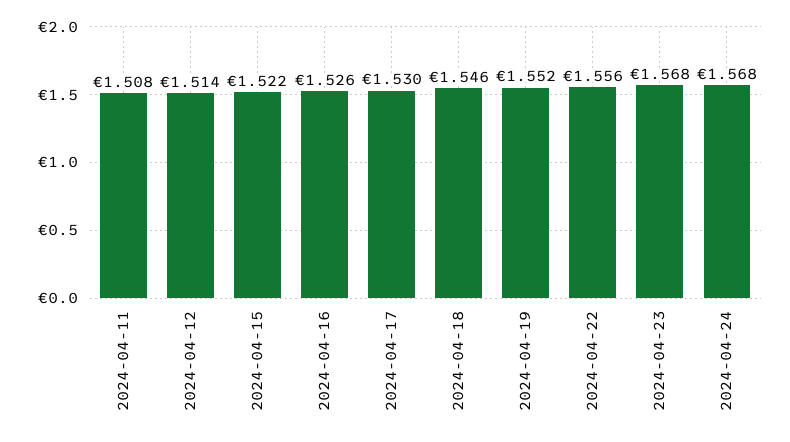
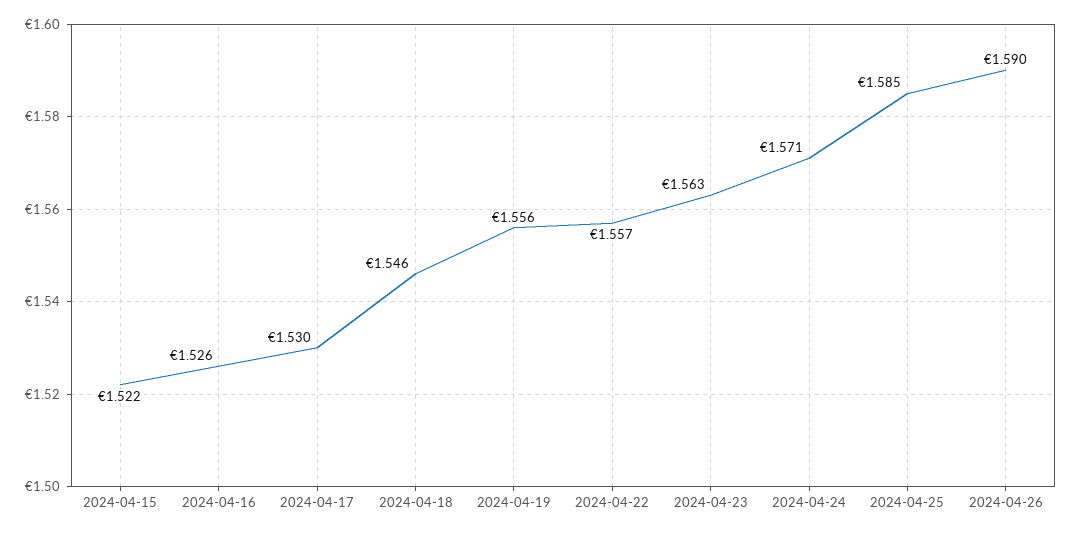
2024-04-11: 1.508 -> none
2024-04-12: 1.514 -> none
2024-04-19: 1.552 -> 1.556
2024-04-22: 1.556 -> 1.557
2024-04-23: 1.568 -> 1.563
2024-04-24: 1.568 -> 1.571
2024-04-25: none -> 1.585
2024-04-26: none -> 1.59

